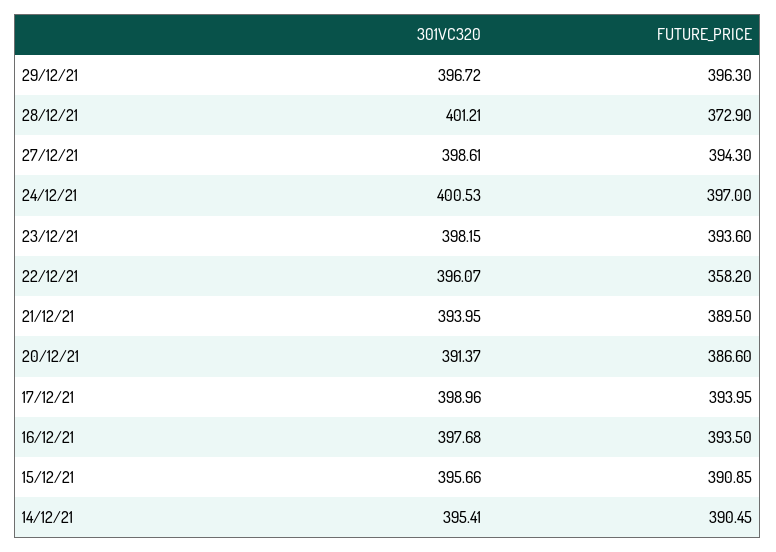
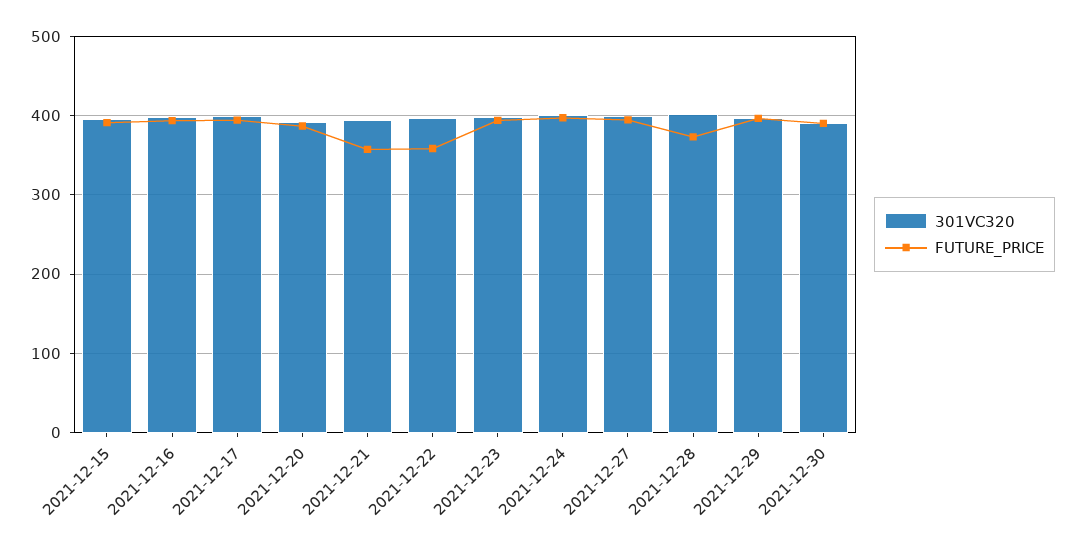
FUTURE_PRICE, 21/12/21: 389.5 -> 360
301VC320, 14/12/21: 395.41 -> none
FUTURE_PRICE, 14/12/21: 390.45 -> none
301VC320, 2021-12-30: none -> 390
FUTURE_PRICE, 2021-12-30: none -> 390

